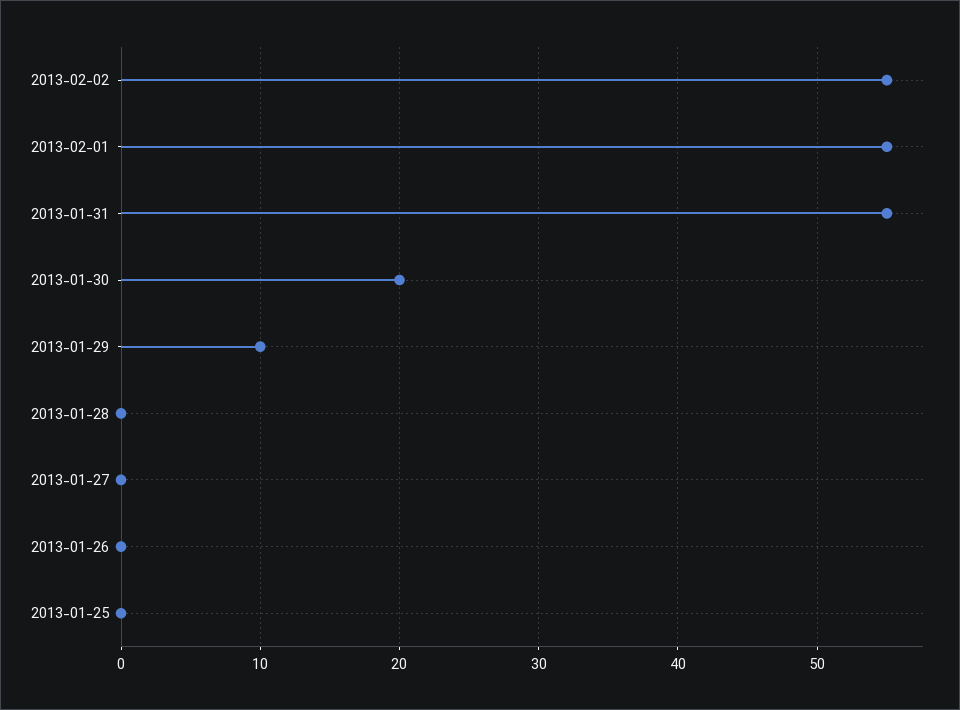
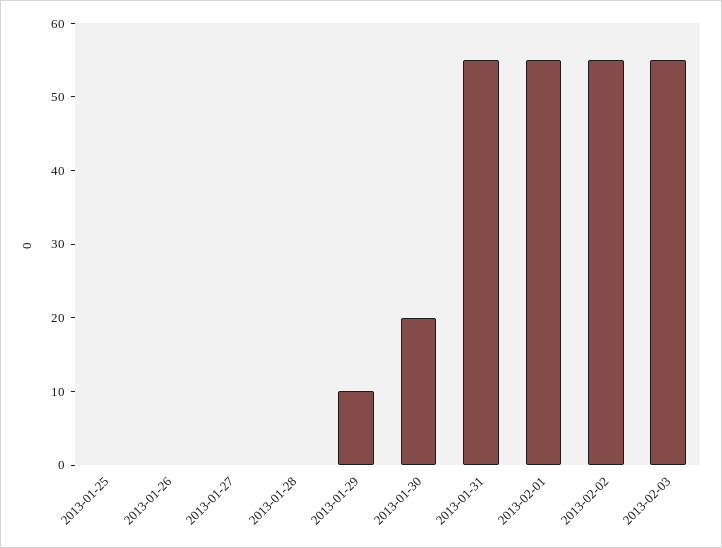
2013-02-03: none -> 55

